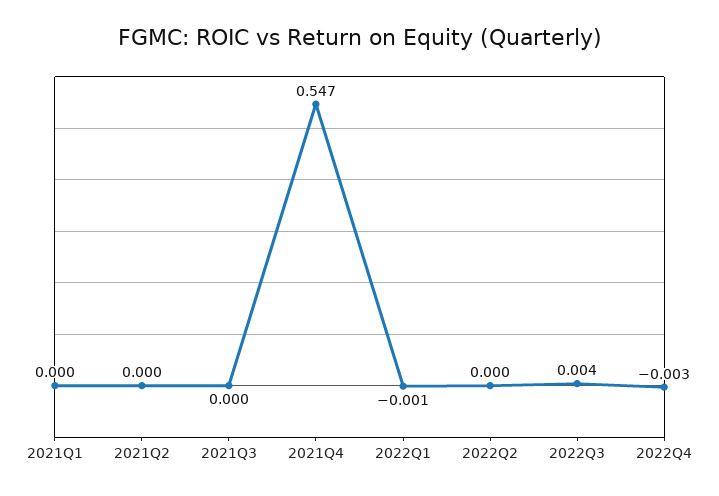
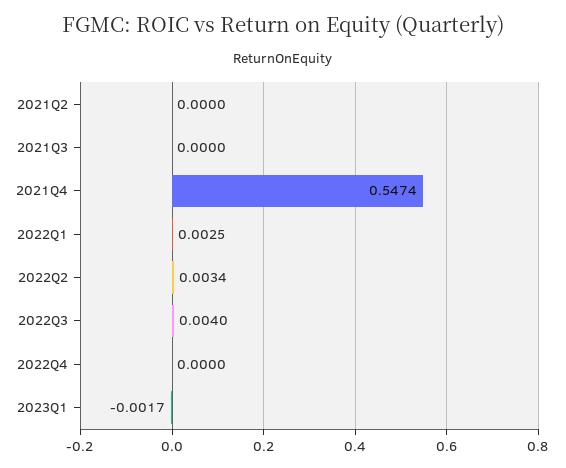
2021Q1: 0 -> none
2022Q1: -0.001 -> 0.0025
2022Q2: 0 -> 0.0034
2022Q4: -0.003 -> 0
2023Q1: none -> -0.0017

